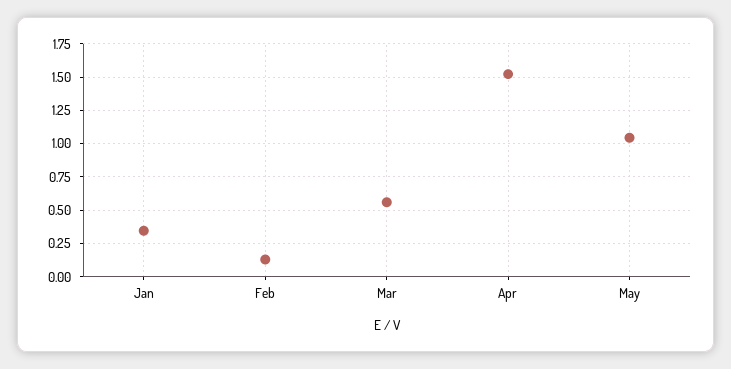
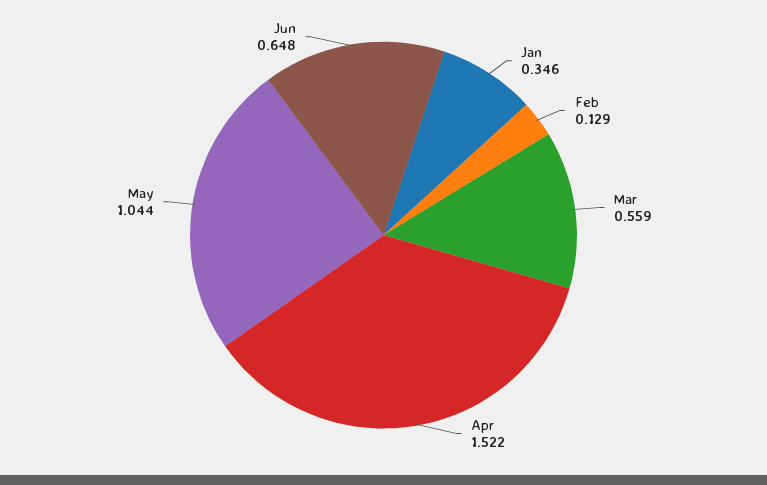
Jun: none -> 0.648

